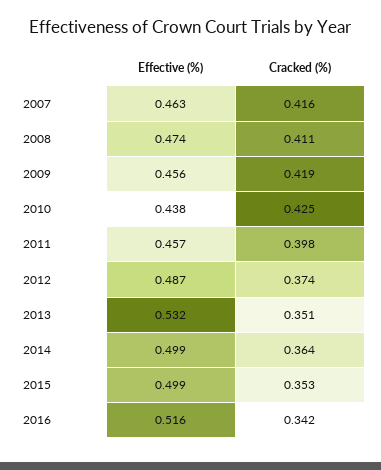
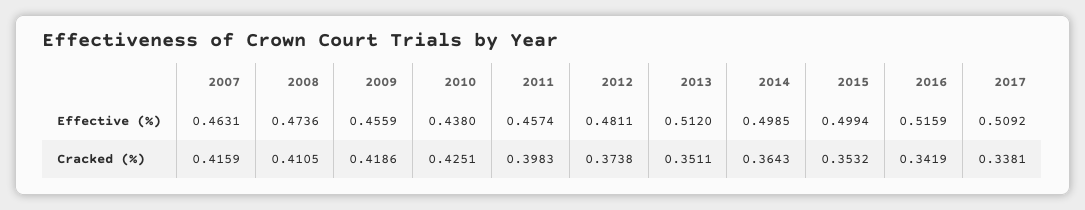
Effective (%), 2012: 0.487 -> 0.4811
Effective (%), 2013: 0.532 -> 0.512
Effective (%), 2017: none -> 0.5092
Cracked (%), 2017: none -> 0.3381

